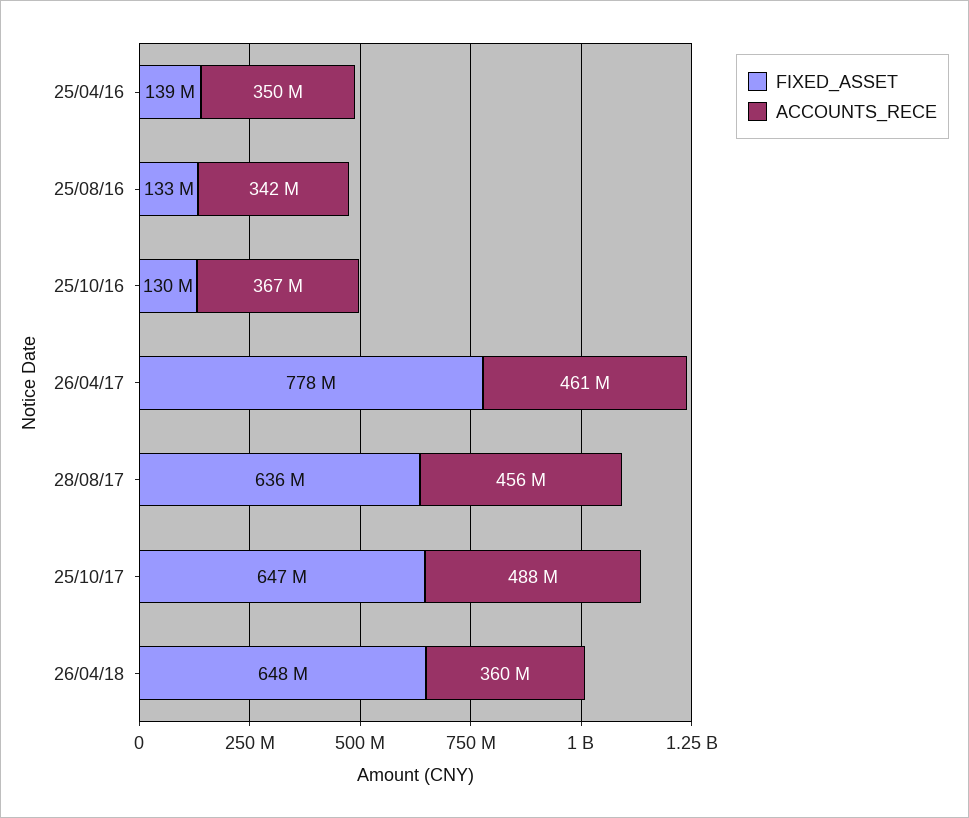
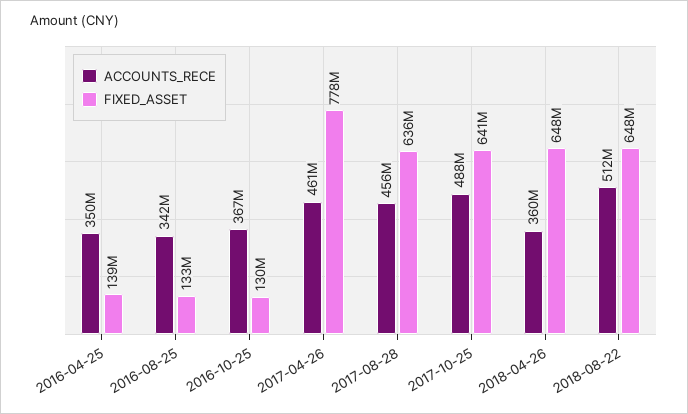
FIXED_ASSET, 25/10/17: 647000000 -> 641000000
ACCOUNTS_RECE, 2018-08-22: none -> 512000000
FIXED_ASSET, 2018-08-22: none -> 648000000

